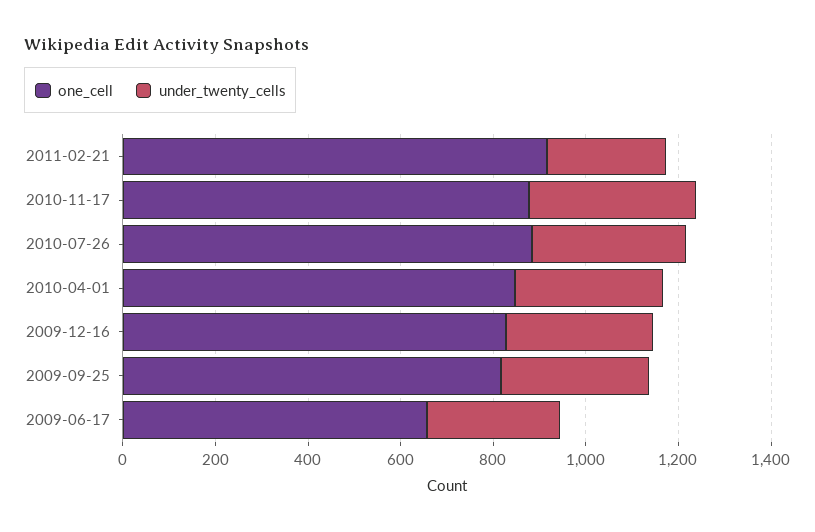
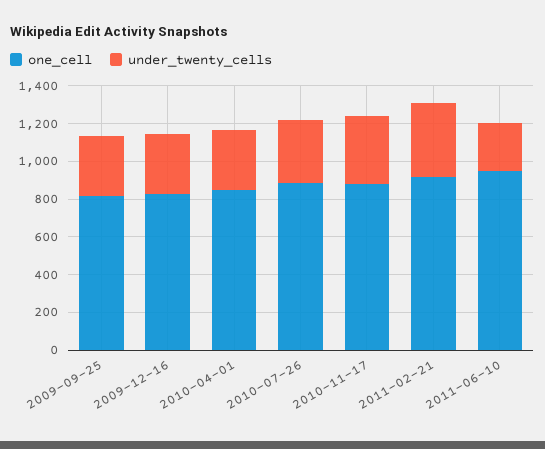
under_twenty_cells, 2011-02-21: 250 -> 400
one_cell, 2009-06-17: 650 -> none
under_twenty_cells, 2009-06-17: 300 -> none
one_cell, 2011-06-10: none -> 950
under_twenty_cells, 2011-06-10: none -> 250

